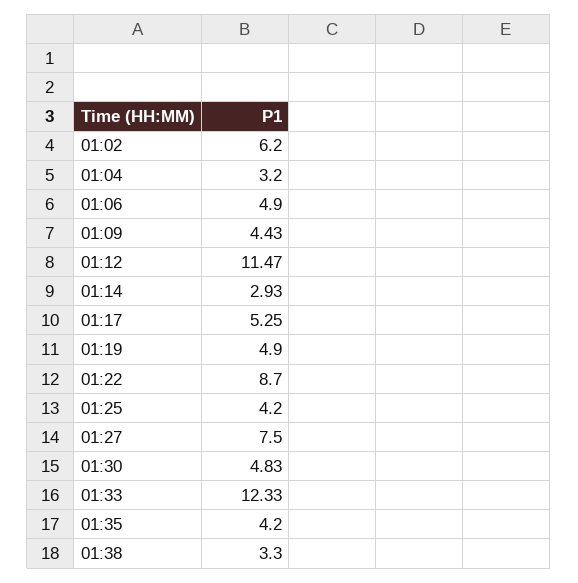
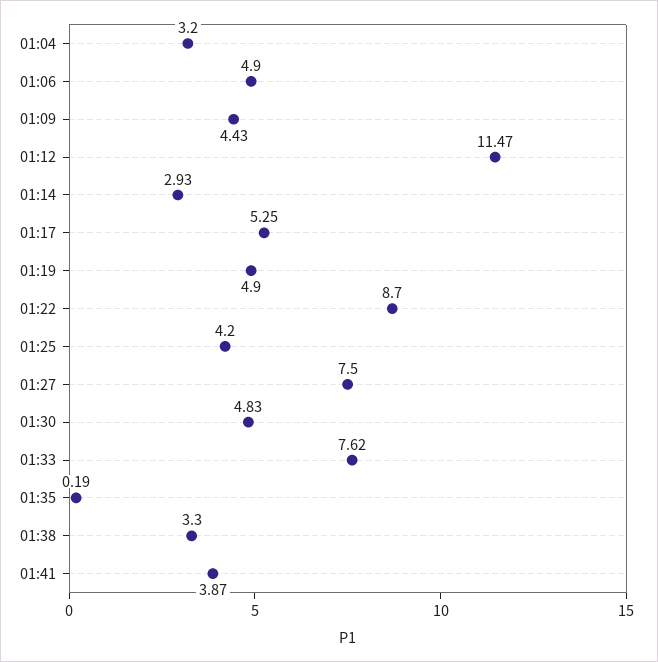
01:02: 6.2 -> none
01:33: 12.33 -> 7.62
01:35: 4.2 -> 0.19
01:41: none -> 3.87

